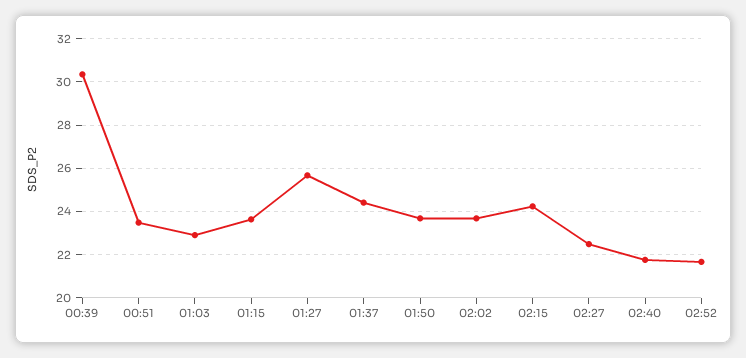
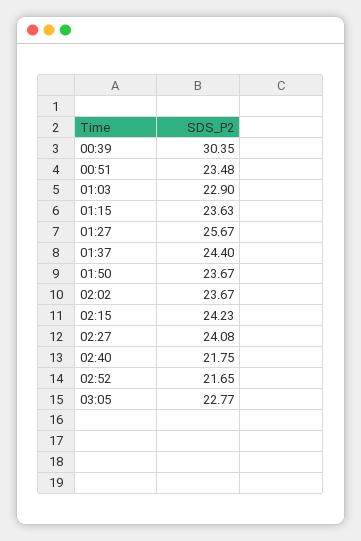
02:27: 22.5 -> 24.08
03:05: none -> 22.77

